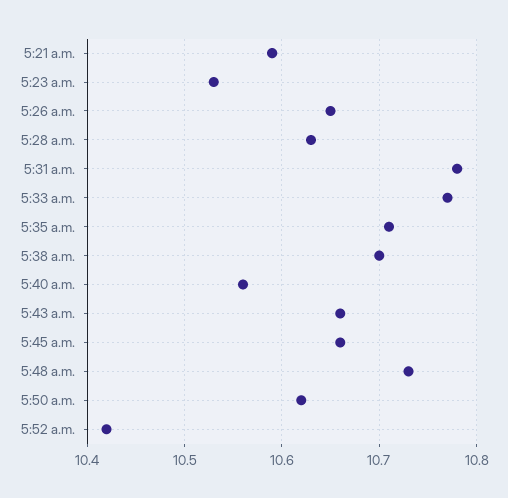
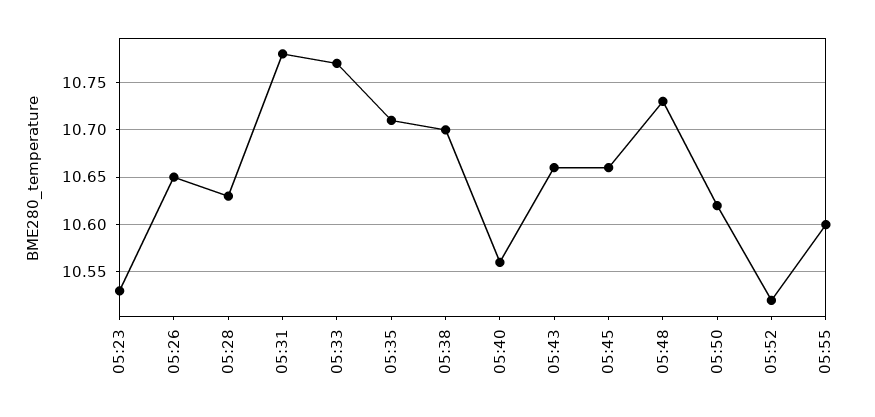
5:21 a.m.: 10.59 -> none
5:52 a.m.: 10.42 -> 10.52
05:55: none -> 10.6

